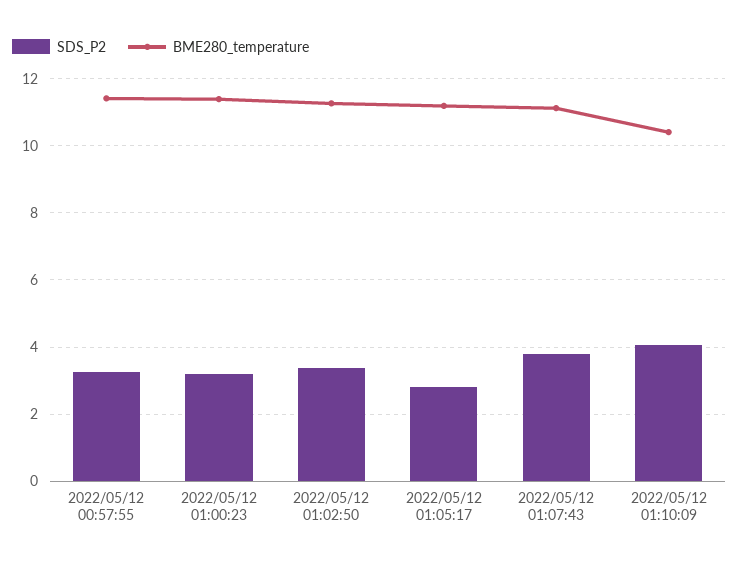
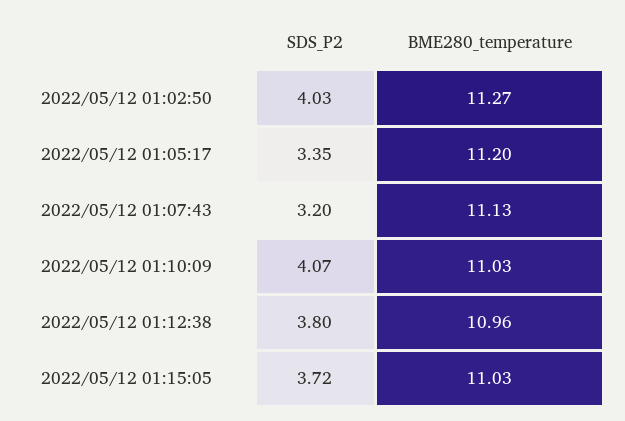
SDS_P2, 2022/05/12 00:57:55: 3.2 -> none
BME280_temperature, 2022/05/12 00:57:55: 11.4 -> none
SDS_P2, 2022/05/12 01:00:23: 3.2 -> none
BME280_temperature, 2022/05/12 01:00:23: 11.4 -> none
SDS_P2, 2022/05/12 01:02:50: 3.4 -> 4.03
SDS_P2, 2022/05/12 01:05:17: 2.8 -> 3.35
SDS_P2, 2022/05/12 01:07:43: 3.8 -> 3.2
BME280_temperature, 2022/05/12 01:10:09: 10.4 -> 11.03
SDS_P2, 2022/05/12 01:12:38: none -> 3.8
BME280_temperature, 2022/05/12 01:12:38: none -> 10.96
SDS_P2, 2022/05/12 01:15:05: none -> 3.72
BME280_temperature, 2022/05/12 01:15:05: none -> 11.03

